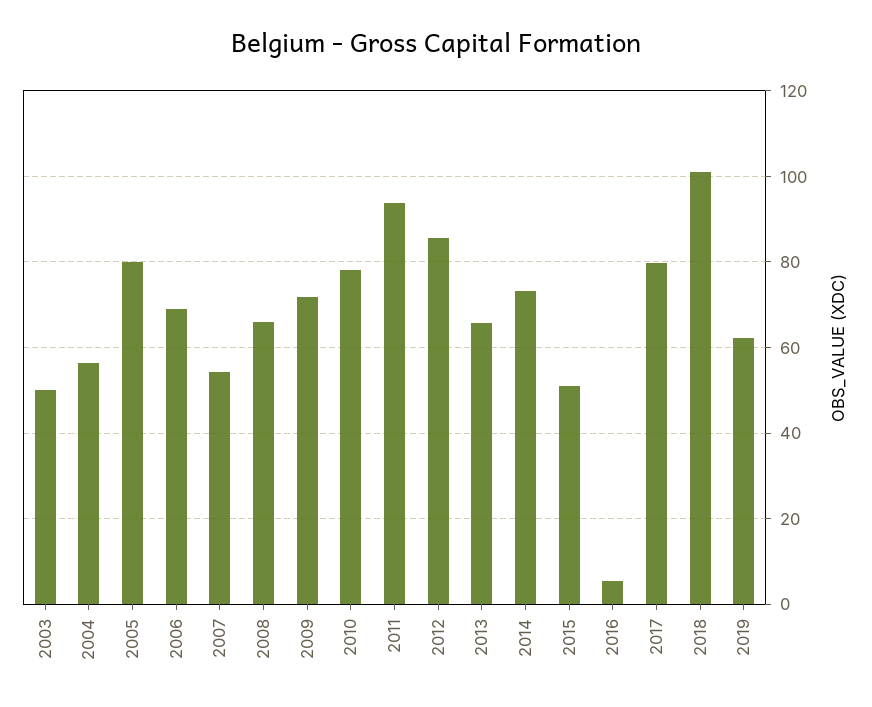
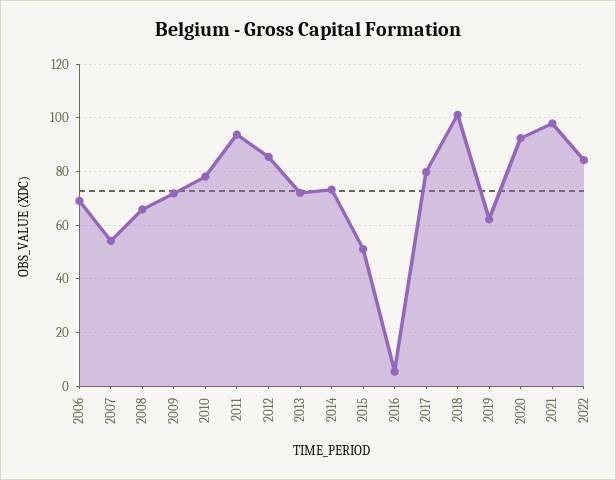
2003: 50 -> none
2004: 56 -> none
2005: 80 -> none
2013: 66 -> 72.5
2020: none -> 92.5
2021: none -> 97.5
2022: none -> 85

